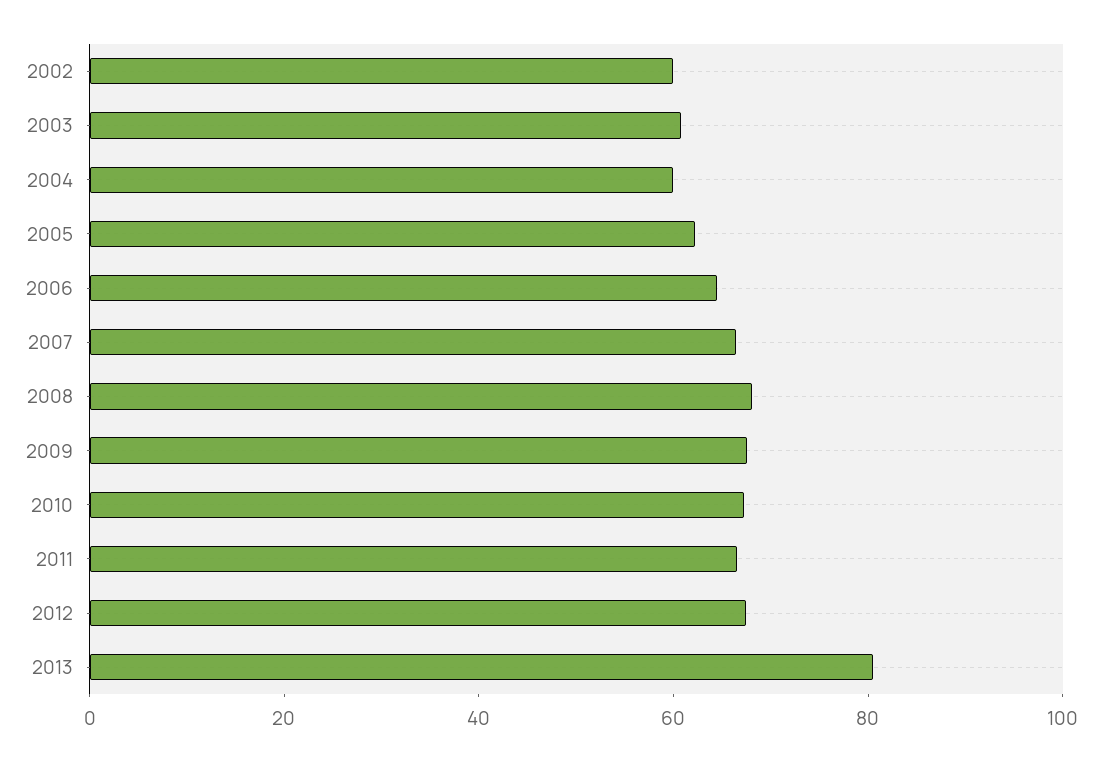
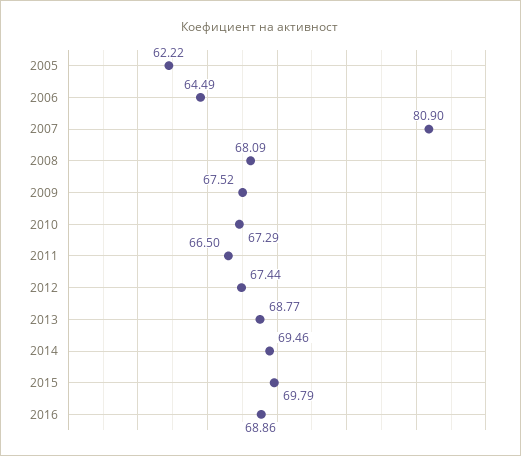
2002: 60 -> none
2003: 60 -> none
2004: 60 -> none
2007: 65 -> 80.9
2013: 80 -> 68.77
2014: none -> 69.46
2015: none -> 69.79
2016: none -> 68.86

